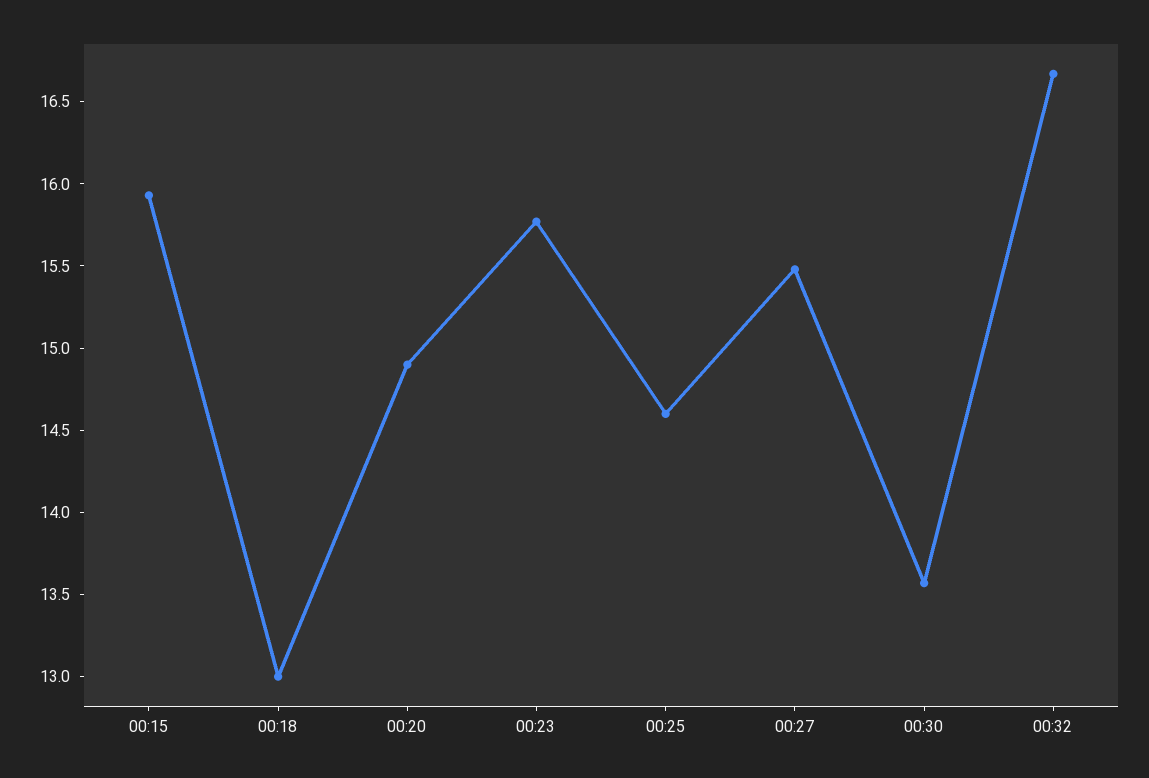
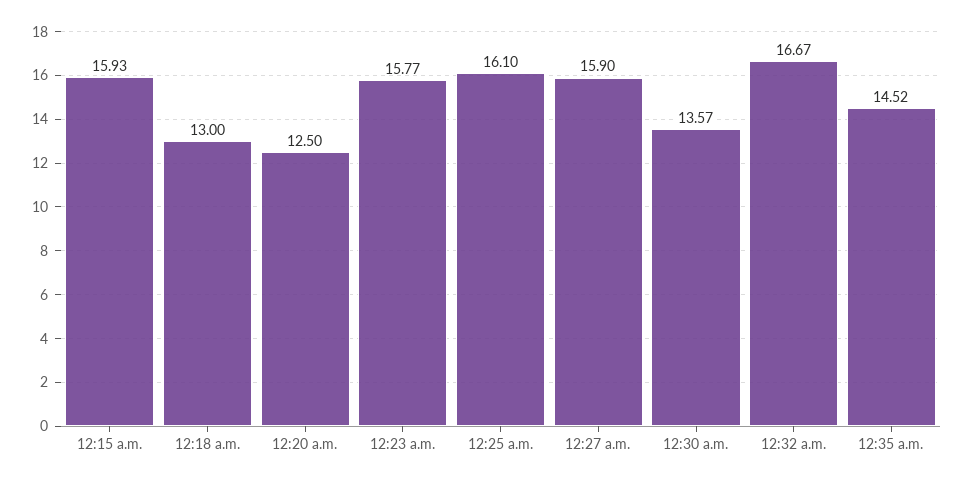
00:20: 14.9 -> 12.5
00:25: 14.6 -> 16.1
00:27: 15.5 -> 15.9
12:35 a.m.: none -> 14.52

